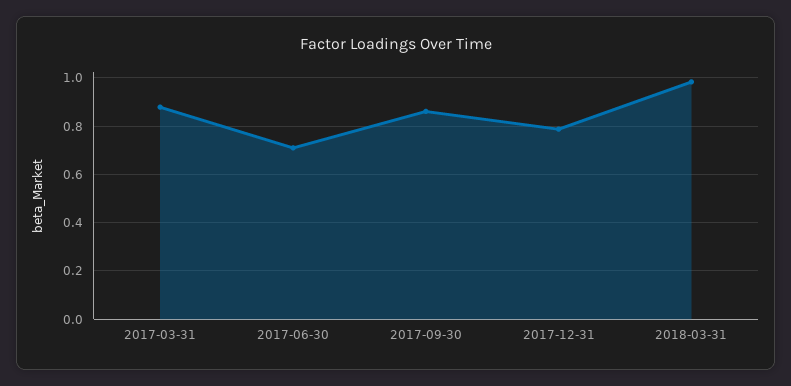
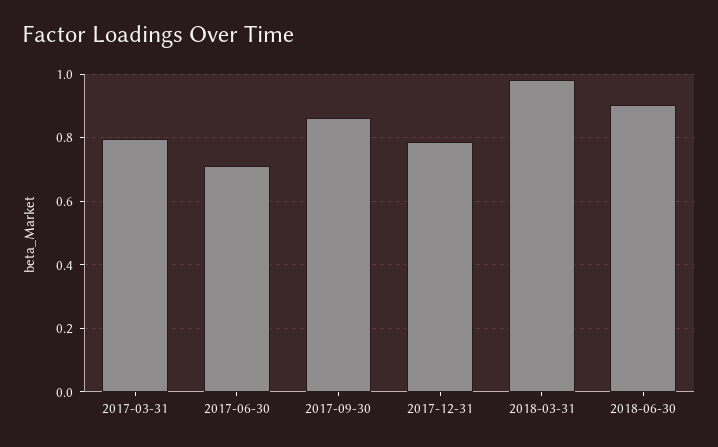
2017-03-31: 0.875 -> 0.8
2018-06-30: none -> 0.9

